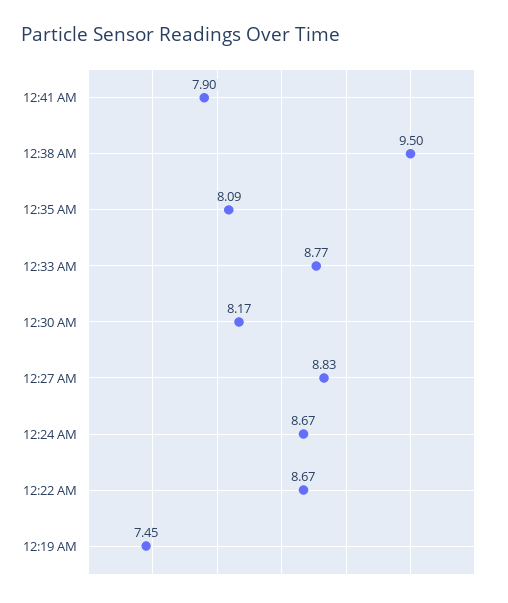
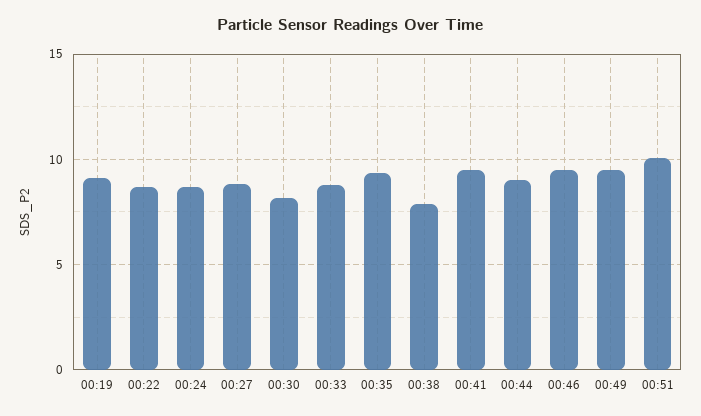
12:41 AM: 7.9 -> 9.5
12:38 AM: 9.5 -> 8
12:35 AM: 8.09 -> 9.5
12:19 AM: 7.45 -> 9
00:44: none -> 9
00:46: none -> 9.5
00:49: none -> 9.5
00:51: none -> 10

